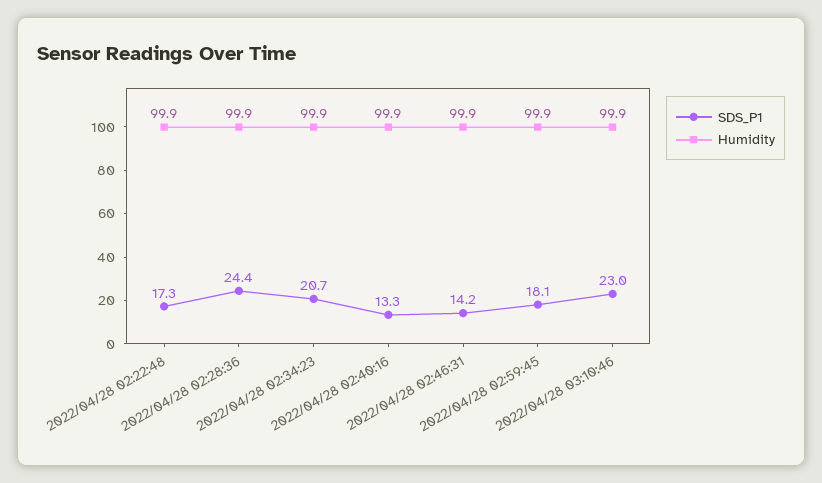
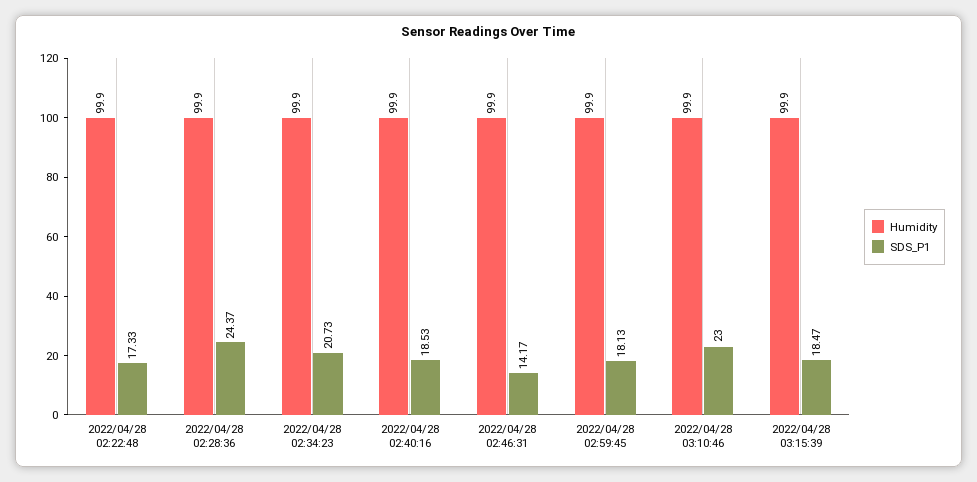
SDS_P1, 2022/04/28 02:40:16: 13.3 -> 18.53
Humidity, 2022/04/28 03:15:39: none -> 99.9
SDS_P1, 2022/04/28 03:15:39: none -> 18.47

